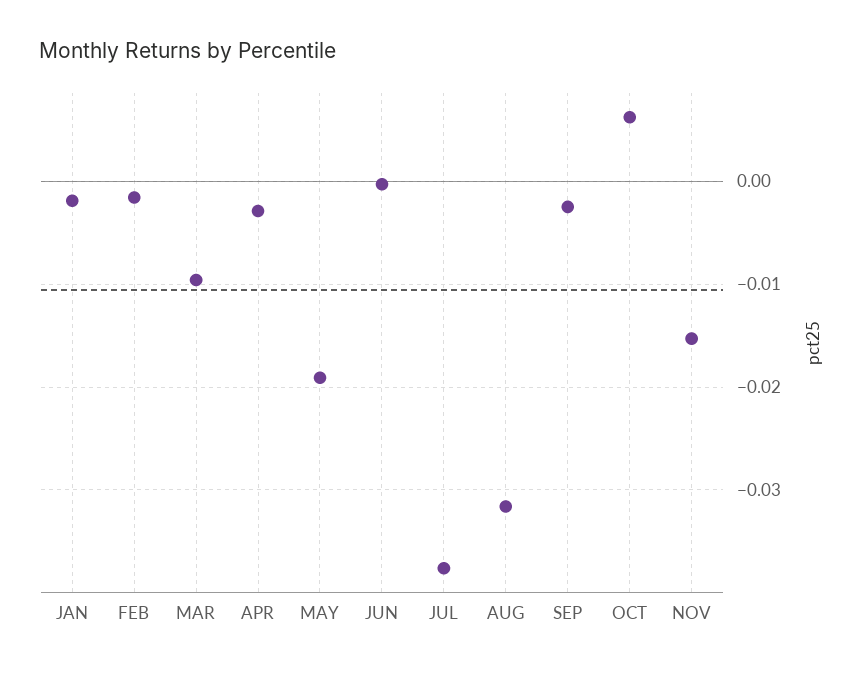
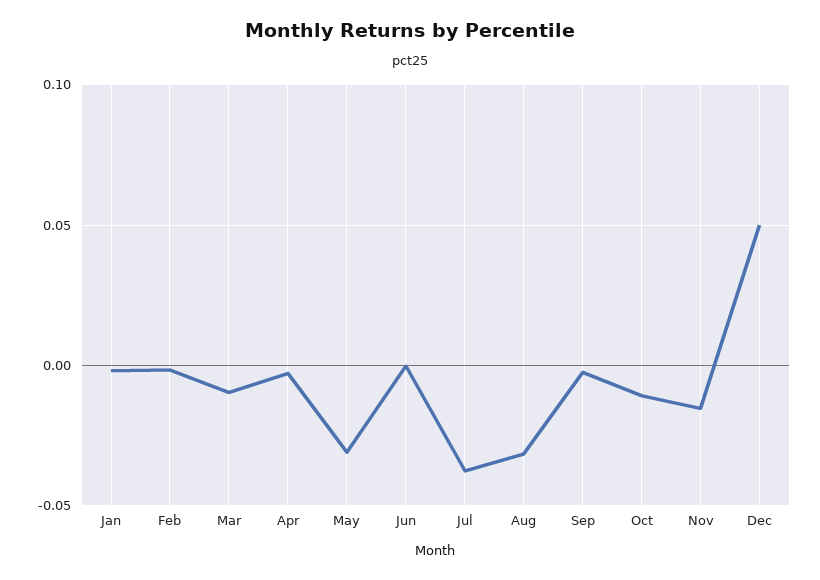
MAY: -0.019 -> -0.03
OCT: 0.006 -> -0.01
Dec: none -> 0.05

